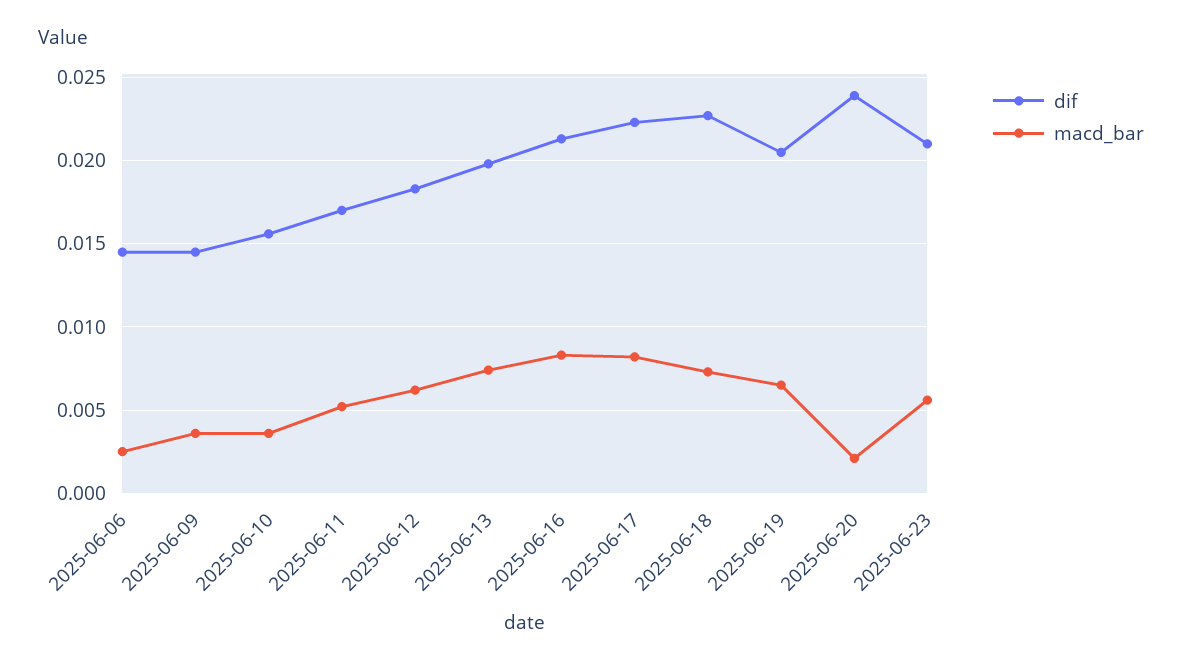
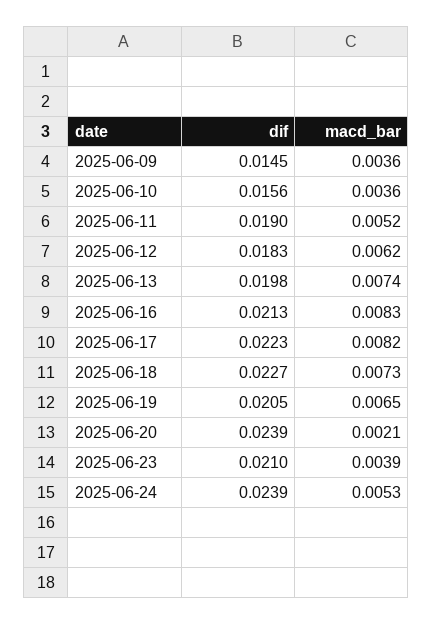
dif, 2025-06-06: 0.0145 -> none
macd_bar, 2025-06-06: 0.0025 -> none
dif, 2025-06-11: 0.017 -> 0.019
macd_bar, 2025-06-23: 0.0055 -> 0.0039
dif, 2025-06-24: none -> 0.0239
macd_bar, 2025-06-24: none -> 0.0053

